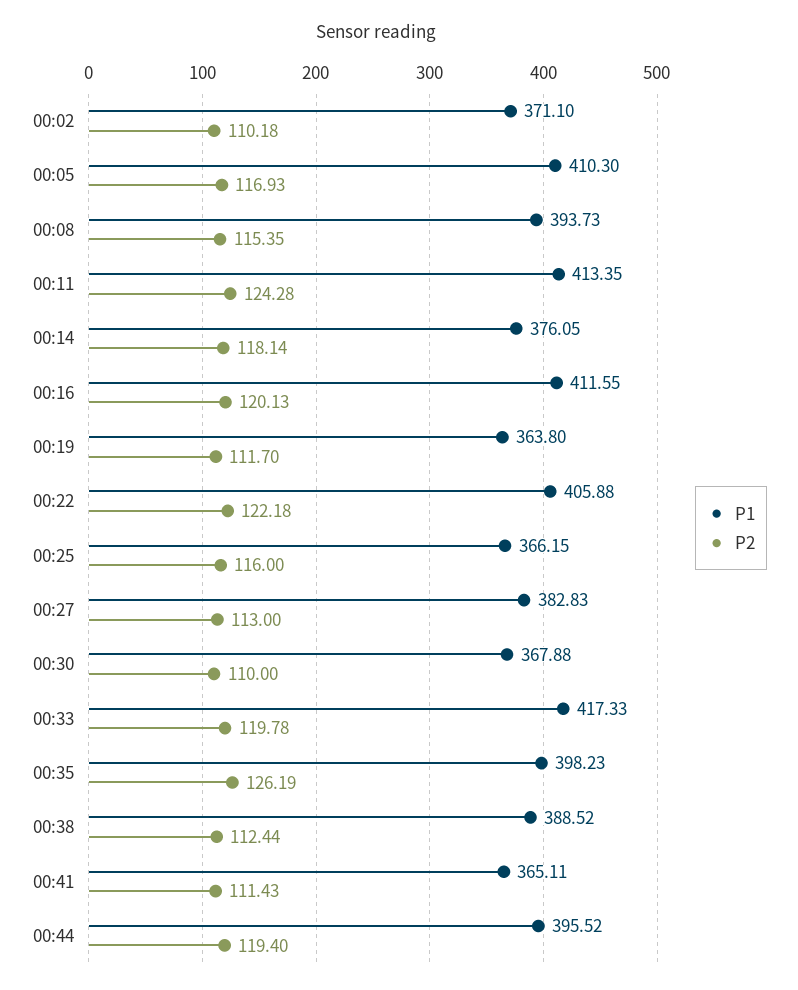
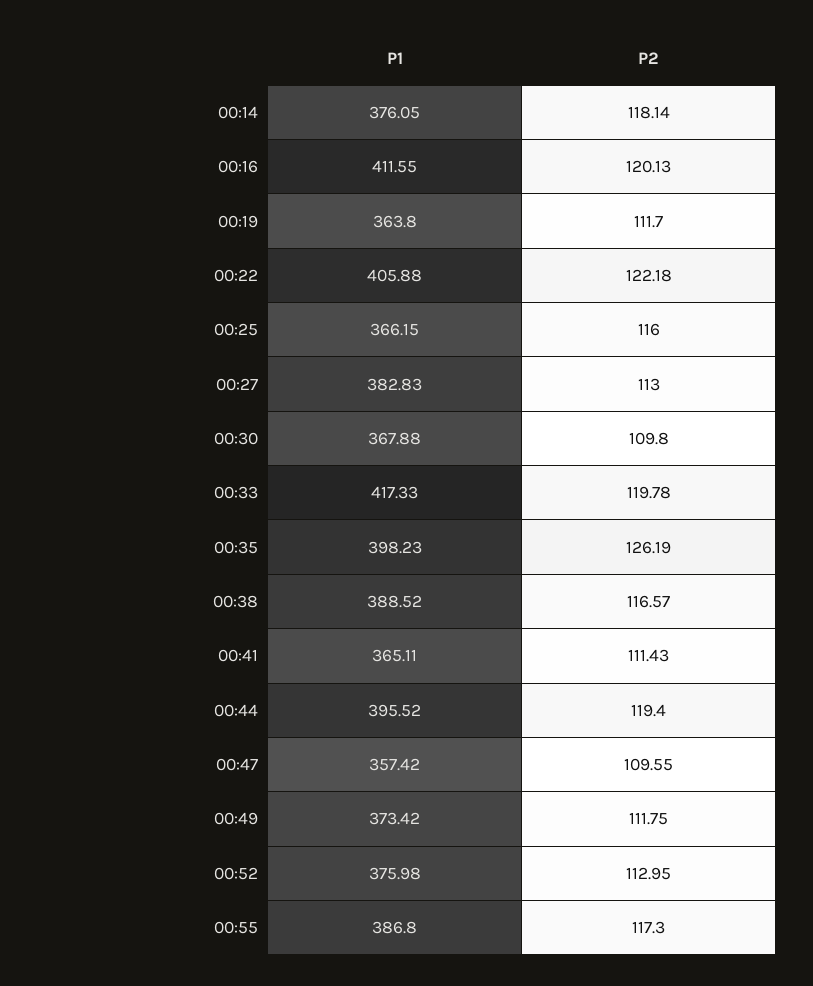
P1, 00:02: 371.1 -> none
P2, 00:02: 110.18 -> none
P1, 00:05: 410.3 -> none
P2, 00:05: 116.93 -> none
P1, 00:08: 393.73 -> none
P2, 00:08: 115.35 -> none
P1, 00:11: 413.35 -> none
P2, 00:11: 124.28 -> none
P2, 00:30: 110 -> 109.8
P2, 00:38: 112.44 -> 116.57
P1, 00:47: none -> 357.42
P2, 00:47: none -> 109.55
P1, 00:49: none -> 373.42
P2, 00:49: none -> 111.75
P1, 00:52: none -> 375.98
P2, 00:52: none -> 112.95
P1, 00:55: none -> 386.8
P2, 00:55: none -> 117.3

